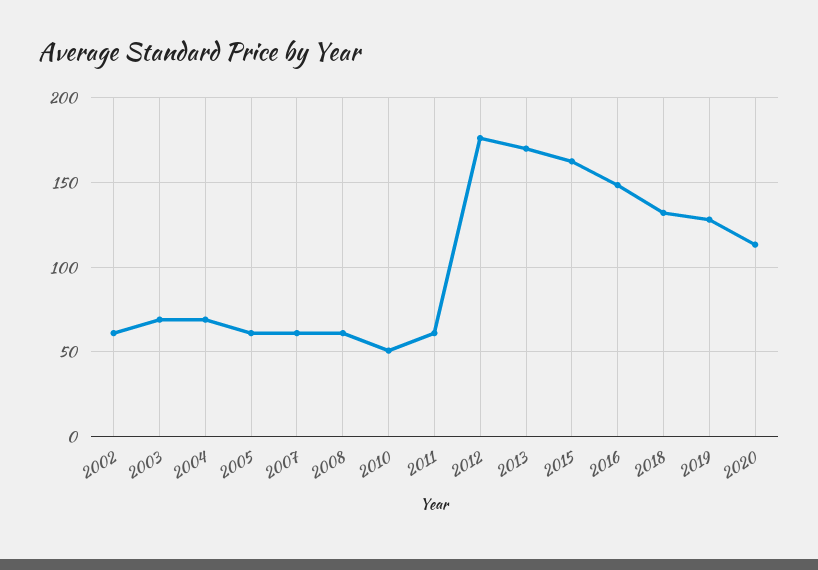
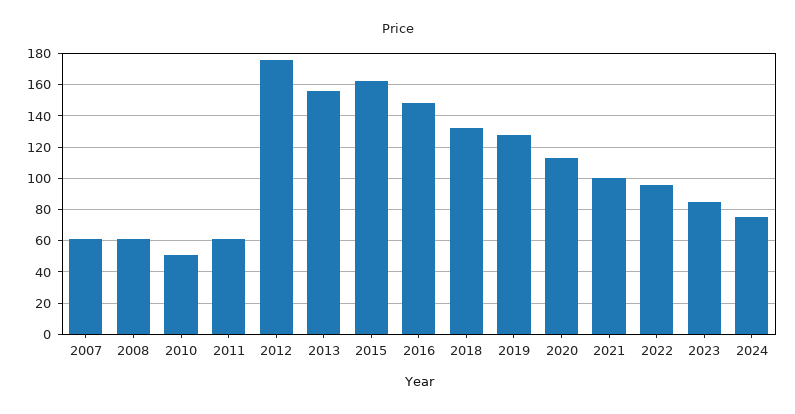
2002: 60 -> none
2003: 70 -> none
2004: 70 -> none
2005: 60 -> none
2013: 170 -> 155
2021: none -> 100
2022: none -> 95
2023: none -> 85
2024: none -> 75

